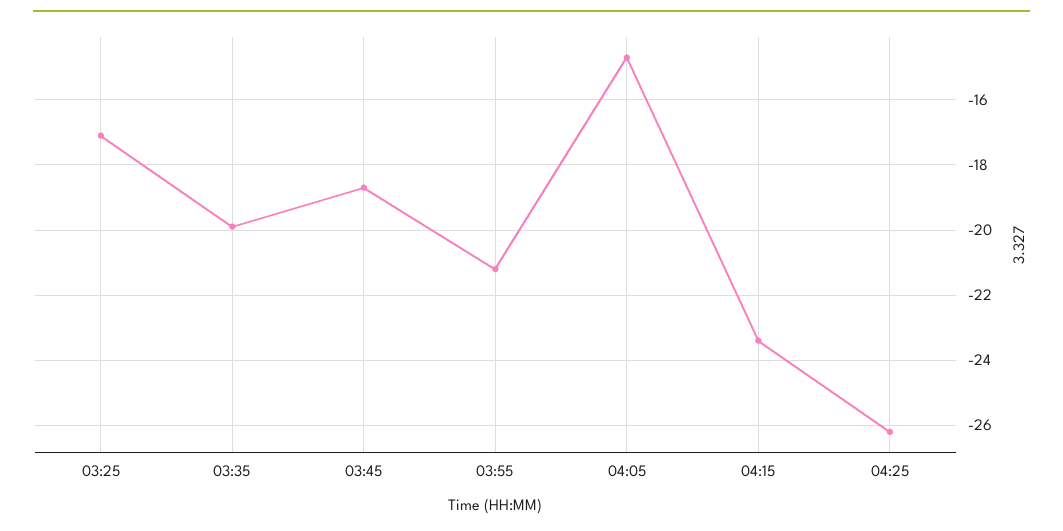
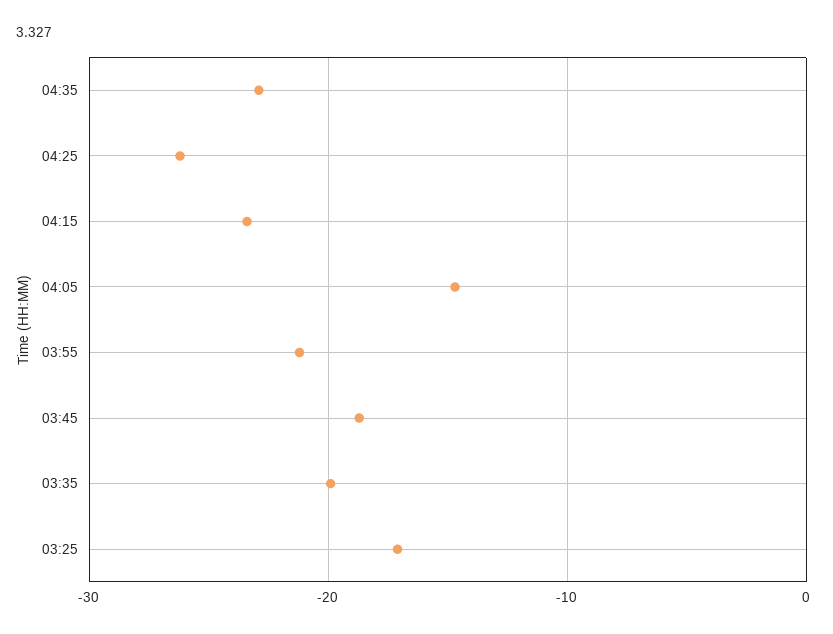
04:35: none -> -23

